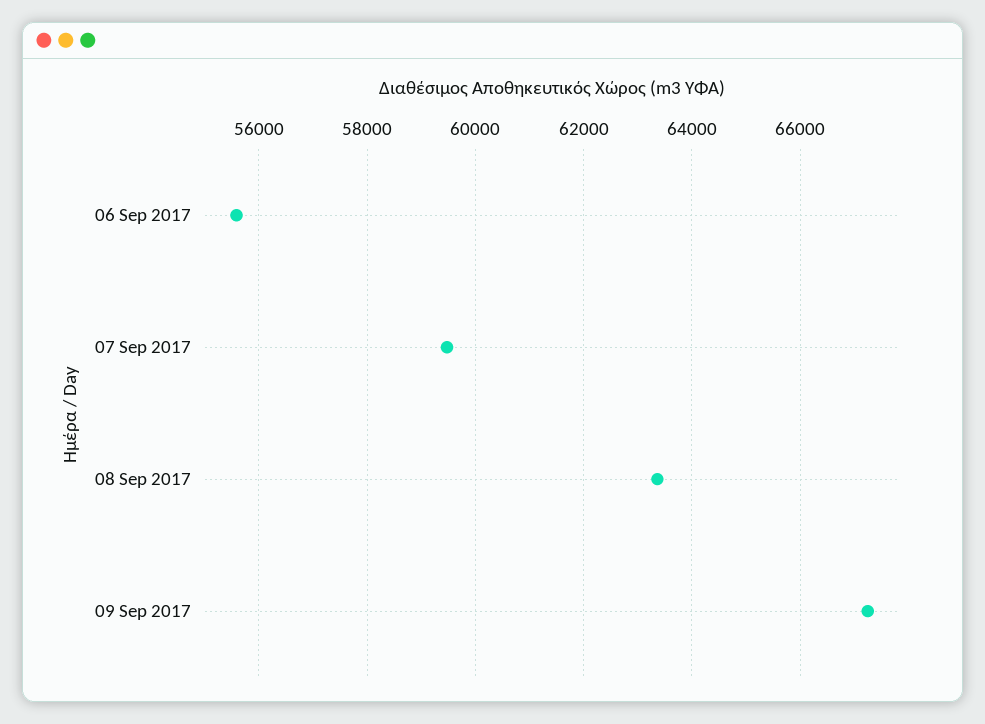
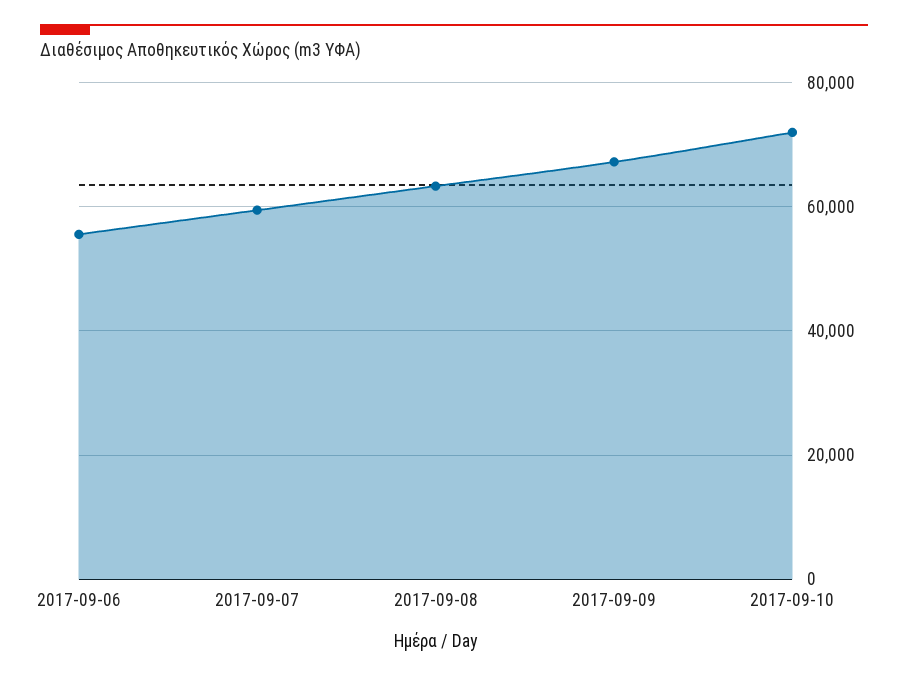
2017-09-10: none -> 72000

